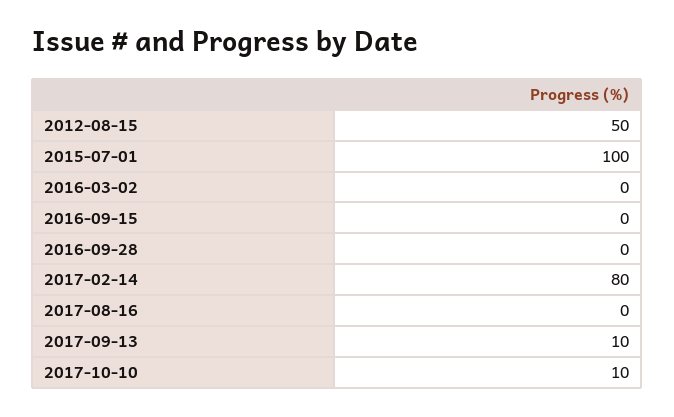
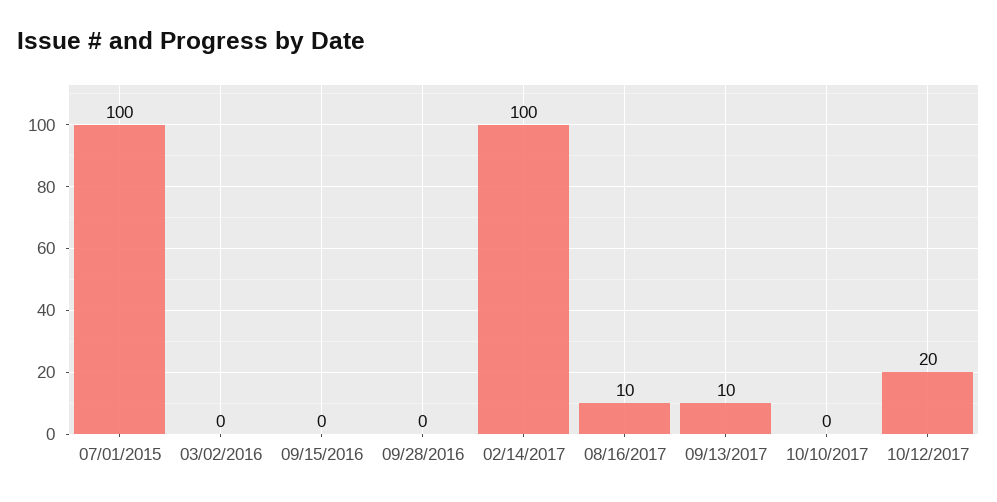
2012-08-15: 50 -> none
2017-02-14: 80 -> 100
2017-08-16: 0 -> 10
2017-10-10: 10 -> 0
10/12/2017: none -> 20

